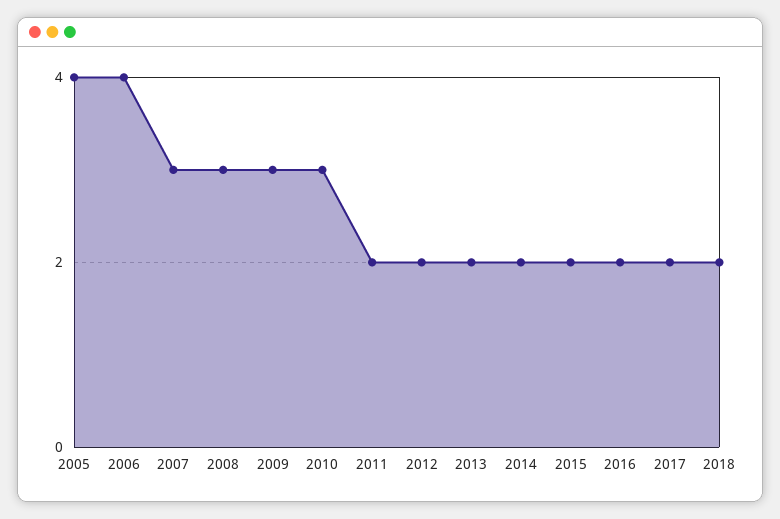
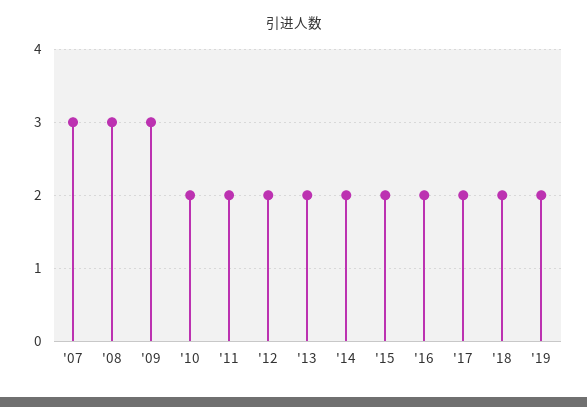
2005: 4 -> none
2006: 4 -> none
2010: 3 -> 2
'19: none -> 2

